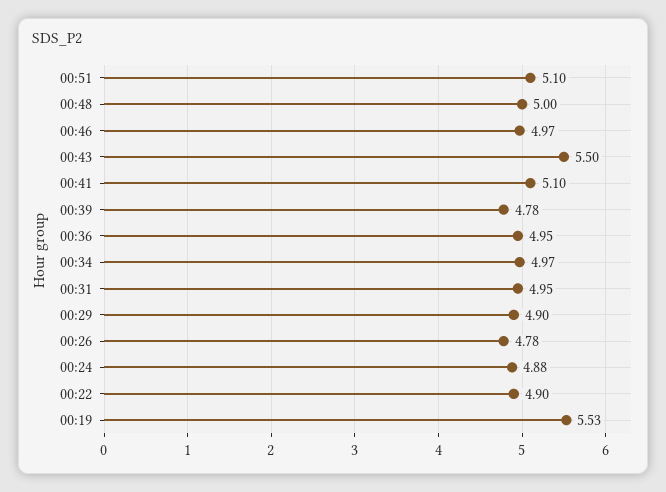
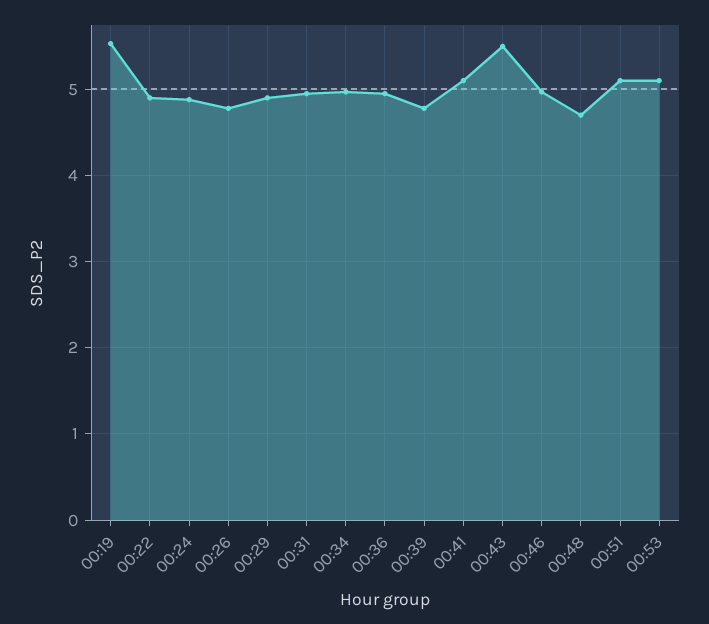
00:48: 5 -> 4.7
00:53: none -> 5.1

